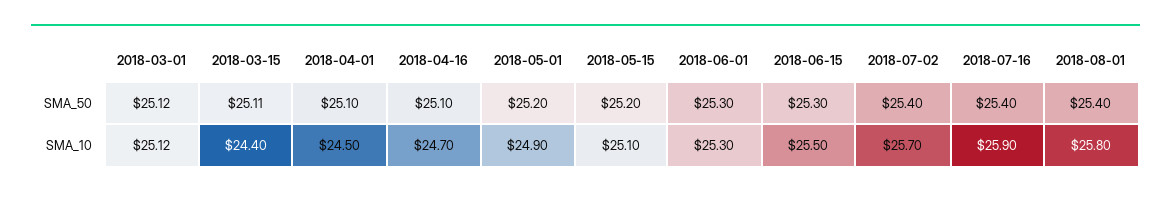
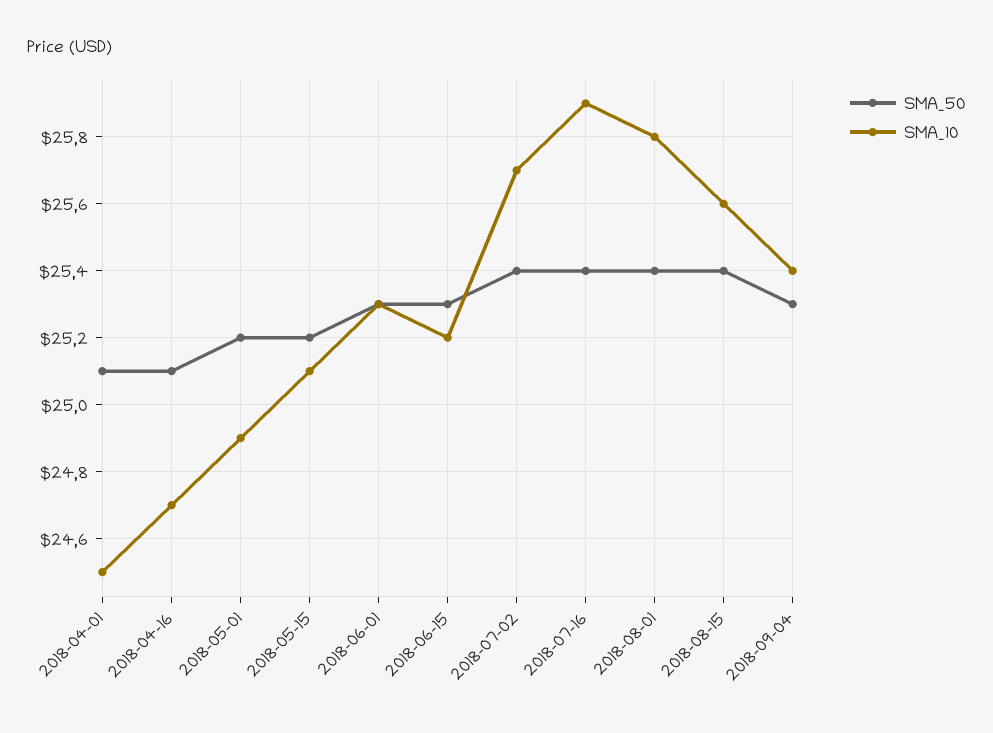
SMA_50, 2018-03-01: 25.12 -> none
SMA_50, 2018-03-15: 25.11 -> none
SMA_10, 2018-03-01: 25.12 -> none
SMA_10, 2018-03-15: 24.4 -> none
SMA_10, 2018-06-15: 25.5 -> 25.2
SMA_50, 2018-08-15: none -> 25.4
SMA_10, 2018-08-15: none -> 25.6
SMA_50, 2018-09-04: none -> 25.3
SMA_10, 2018-09-04: none -> 25.4

